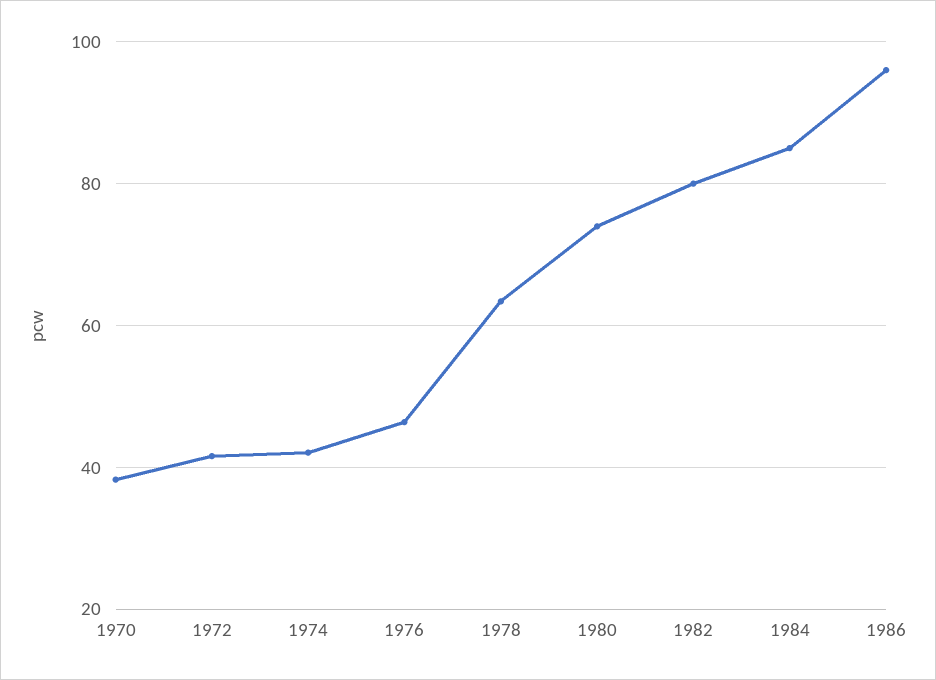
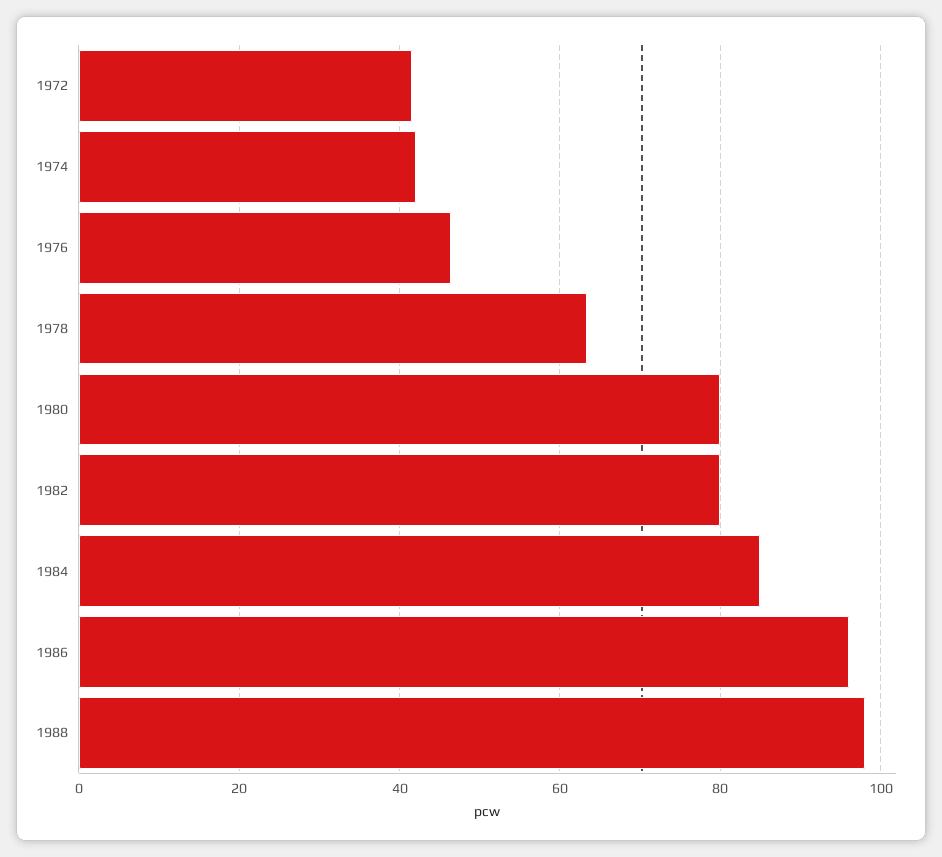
1970: 38 -> none
1980: 74 -> 80
1988: none -> 98

